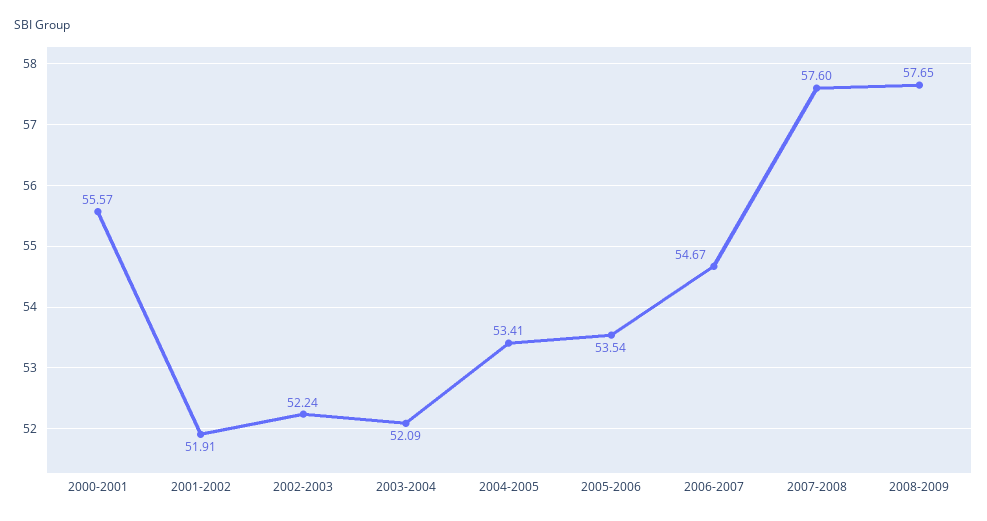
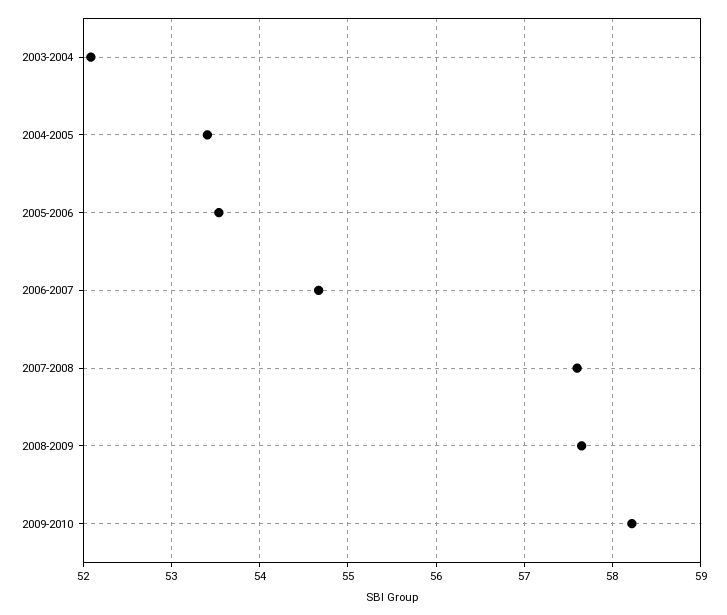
2000-2001: 55.57 -> none
2001-2002: 51.91 -> none
2002-2003: 52.24 -> none
2009-2010: none -> 58.2

